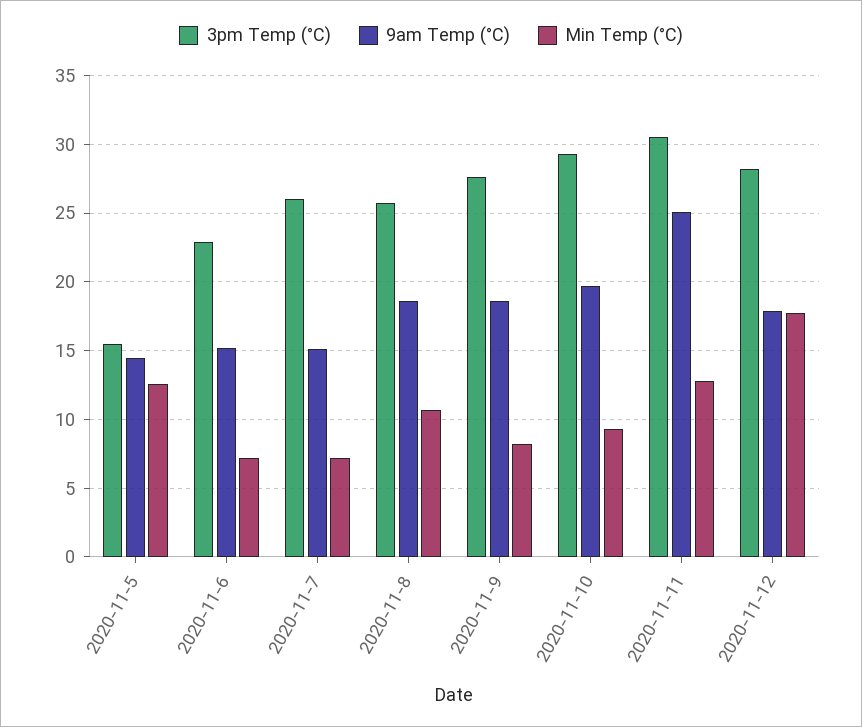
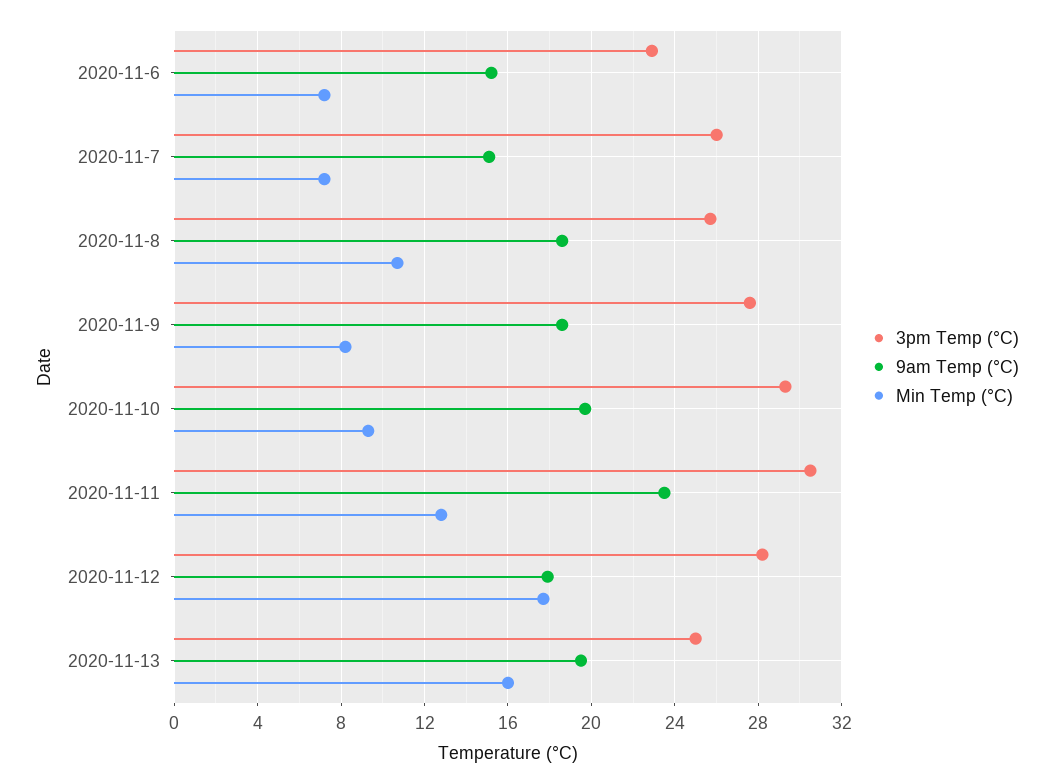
3pm Temp (°C), 2020-11-5: 15.5 -> none
9am Temp (°C), 2020-11-5: 14.5 -> none
Min Temp (°C), 2020-11-5: 12.5 -> none
9am Temp (°C), 2020-11-11: 25 -> 23.5
3pm Temp (°C), 2020-11-13: none -> 25
9am Temp (°C), 2020-11-13: none -> 19.5
Min Temp (°C), 2020-11-13: none -> 16

